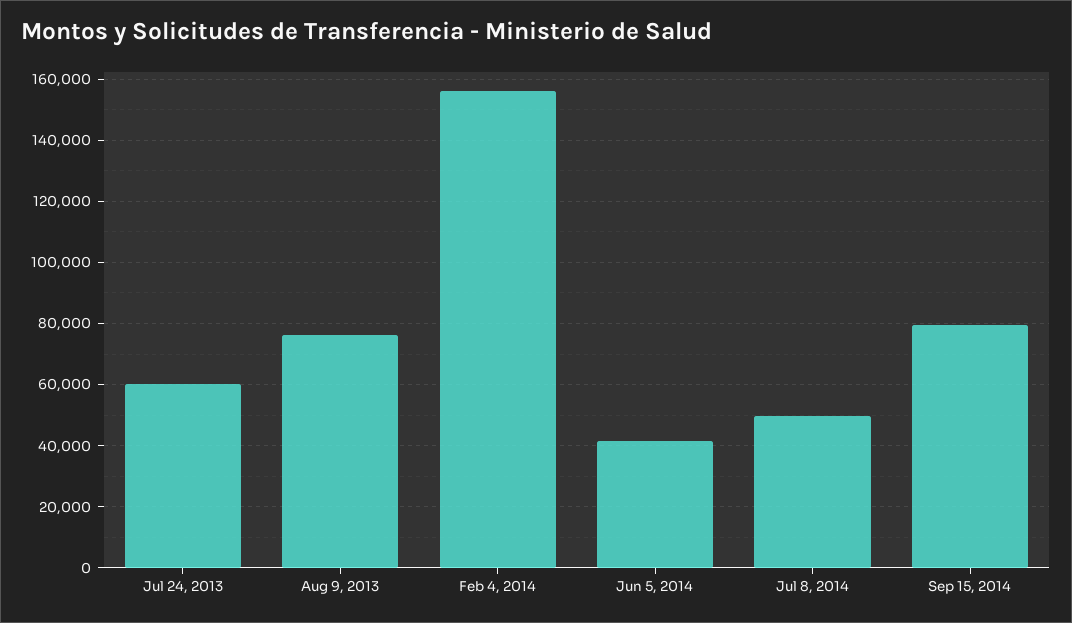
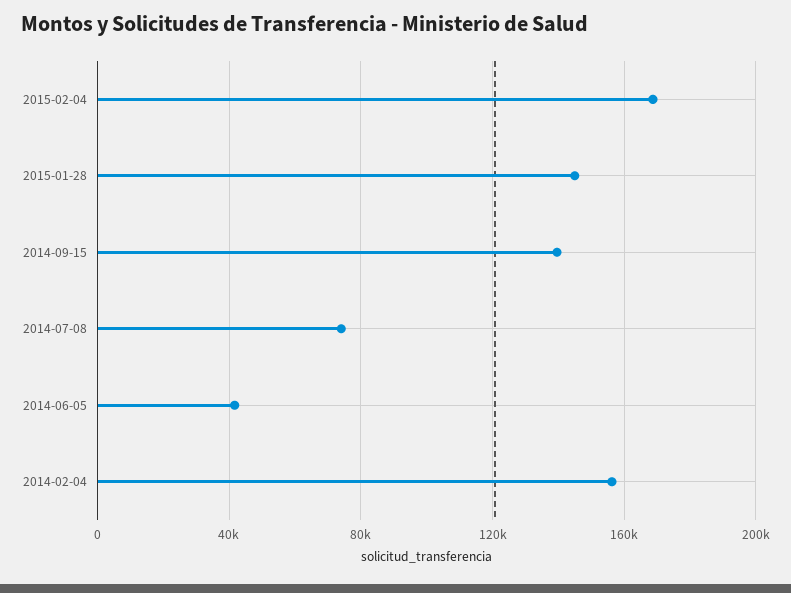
Jul 24, 2013: 60000 -> none
Aug 9, 2013: 76000 -> none
Jul 8, 2014: 50000 -> 75000
Sep 15, 2014: 80000 -> 140000
2015-02-04: none -> 170000
2015-01-28: none -> 145000

